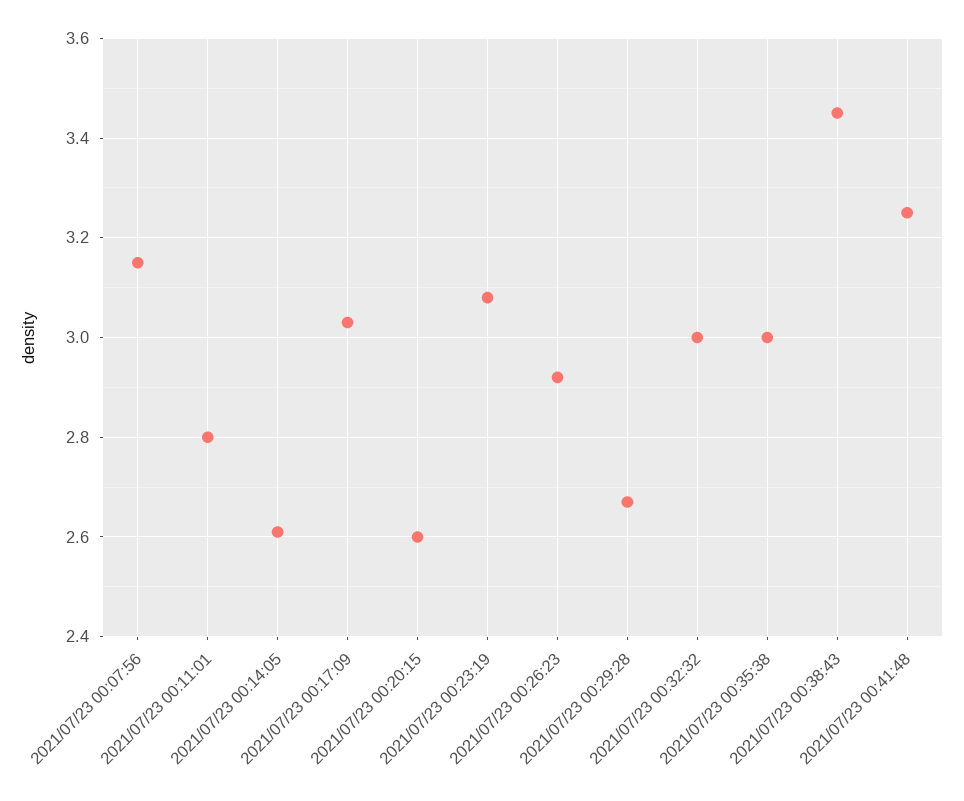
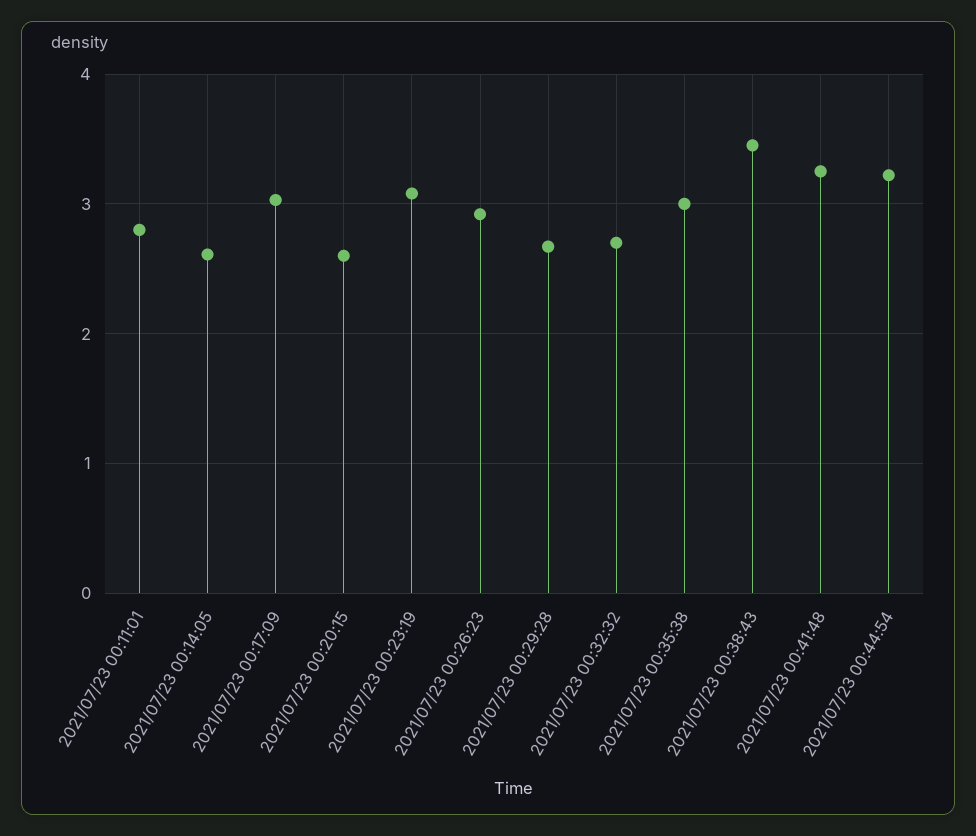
2021/07/23 00:07:56: 3.15 -> none
2021/07/23 00:32:32: 3 -> 2.7
2021/07/23 00:44:54: none -> 3.2

